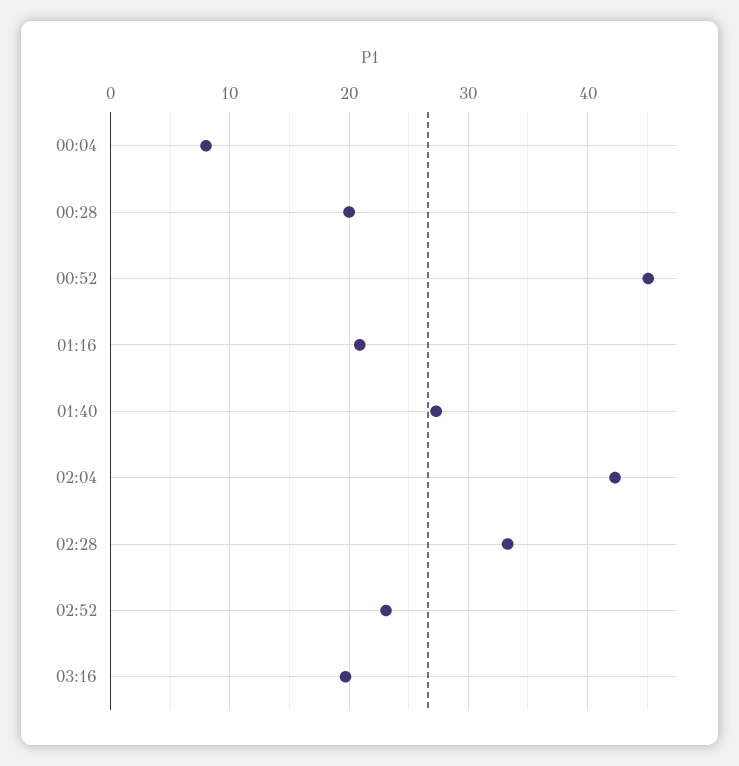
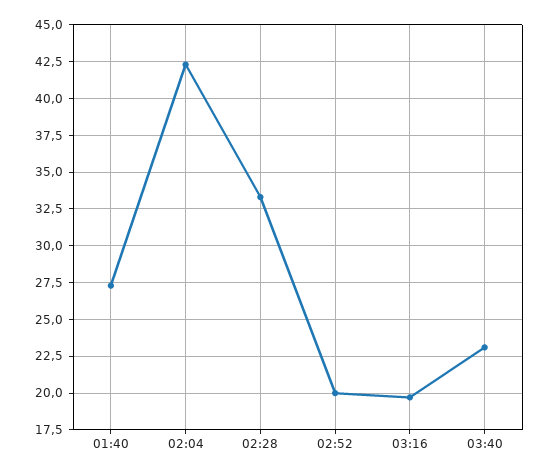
00:04: 8 -> none
00:28: 20 -> none
00:52: 45 -> none
01:16: 21 -> none
02:52: 23 -> 20
03:40: none -> 23

